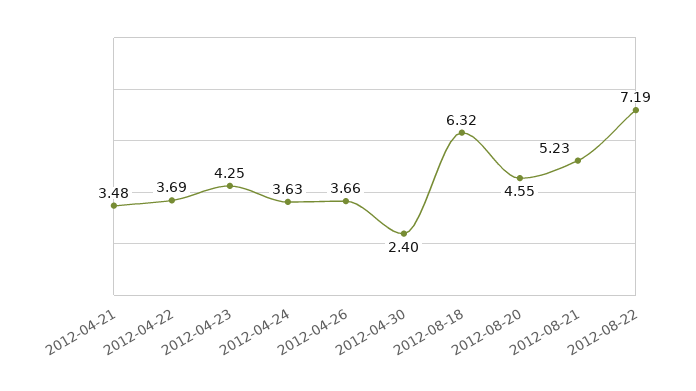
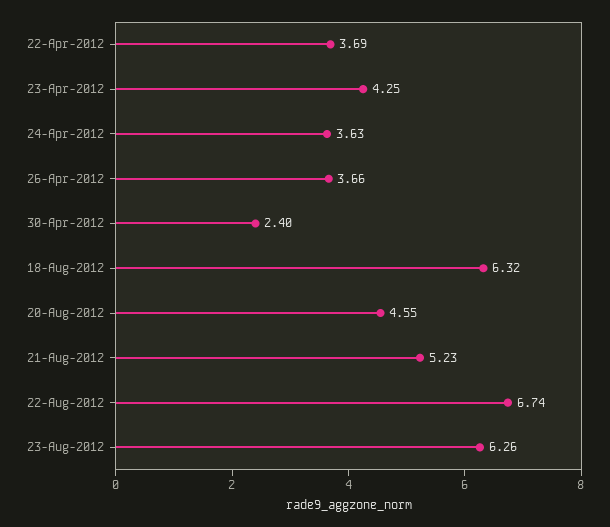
2012-04-21: 3.48 -> none
2012-08-22: 7.19 -> 6.74
23-Aug-2012: none -> 6.26

